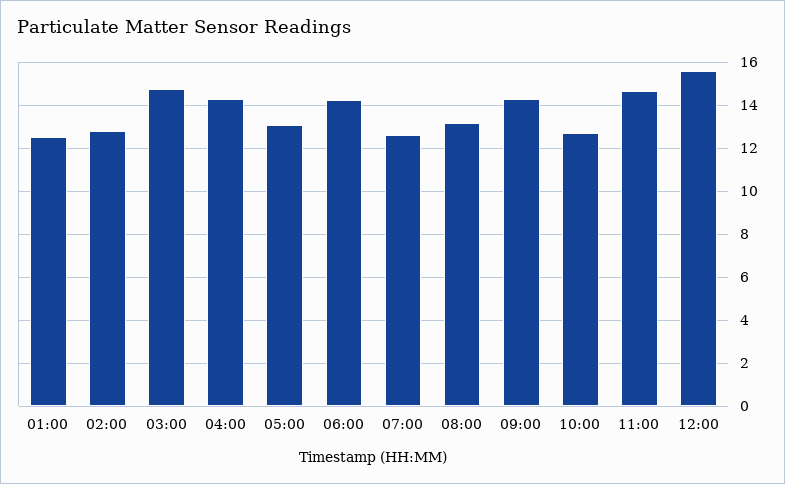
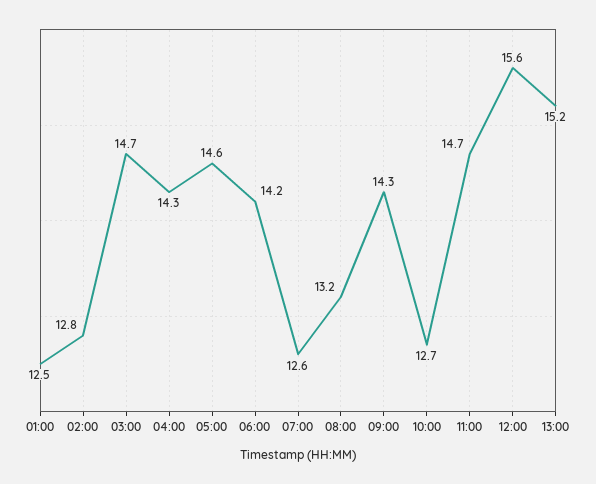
05:00: 13 -> 14.6
13:00: none -> 15.2

